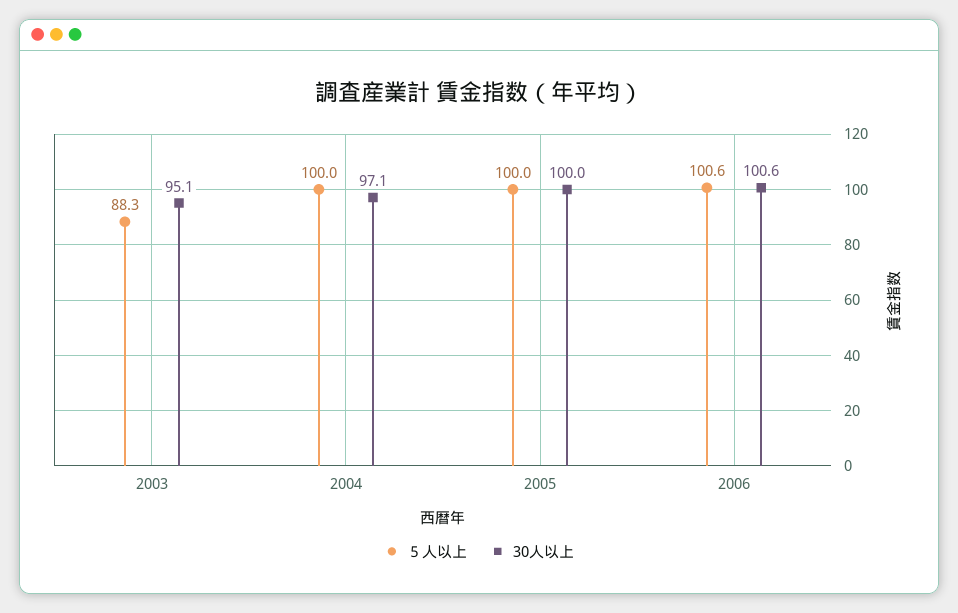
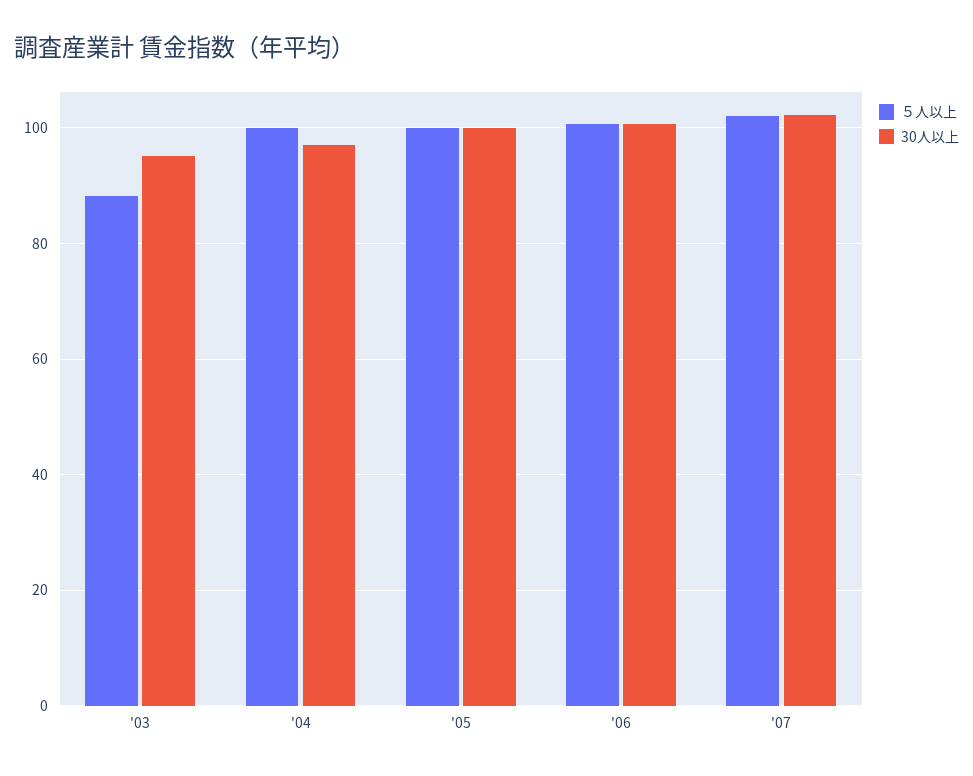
５人以上, '07: none -> 102
30人以上, '07: none -> 102

